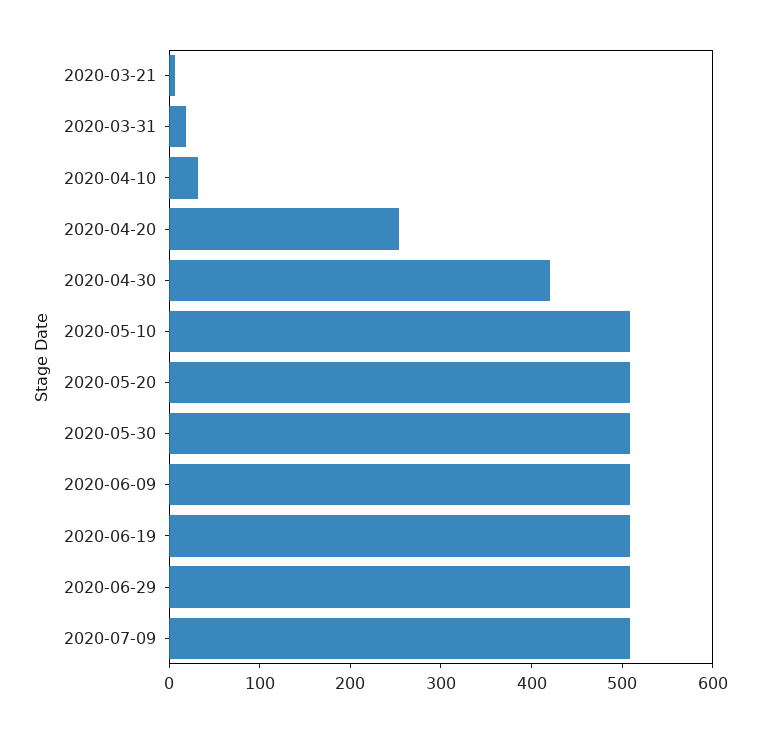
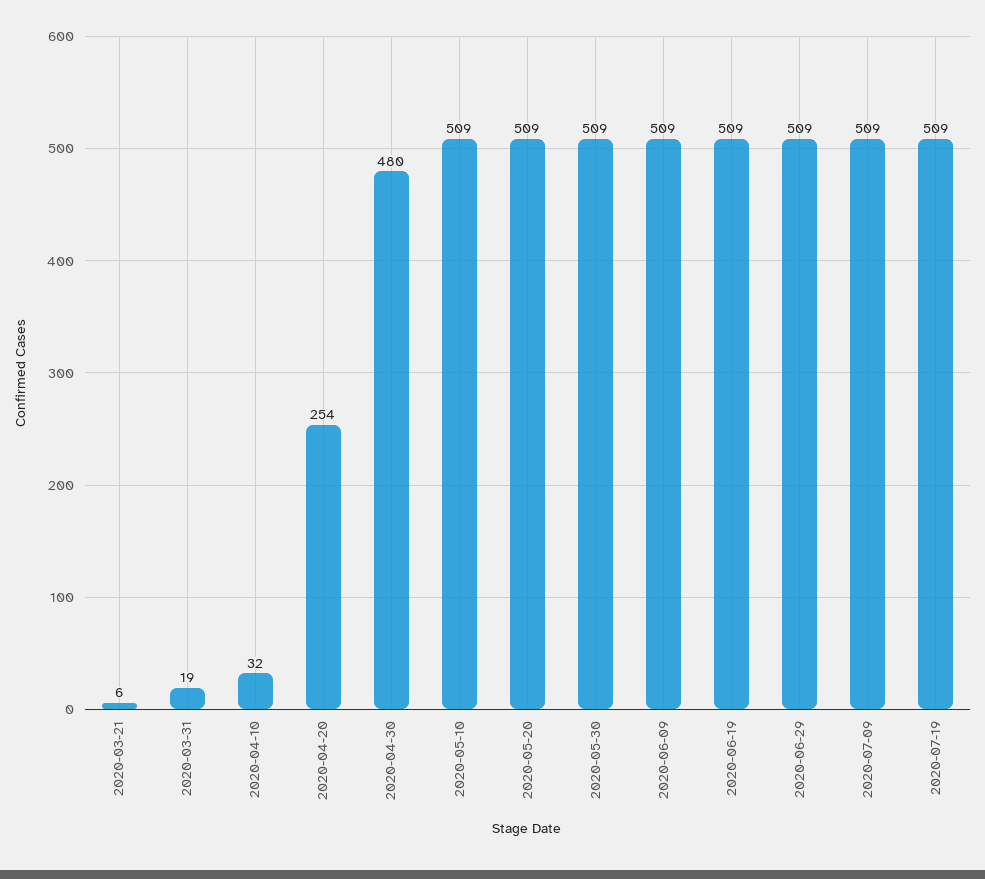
2020-04-30: 420 -> 480
2020-07-19: none -> 509

